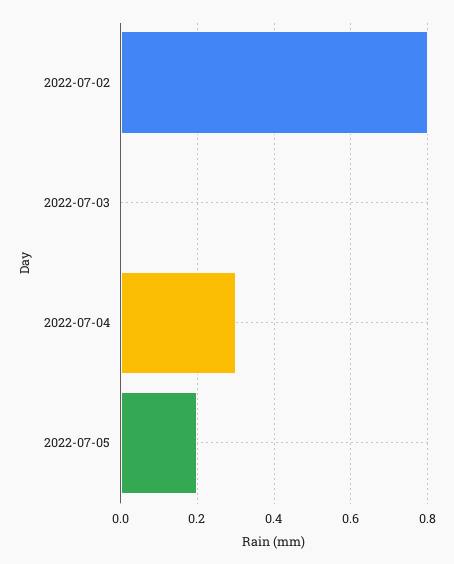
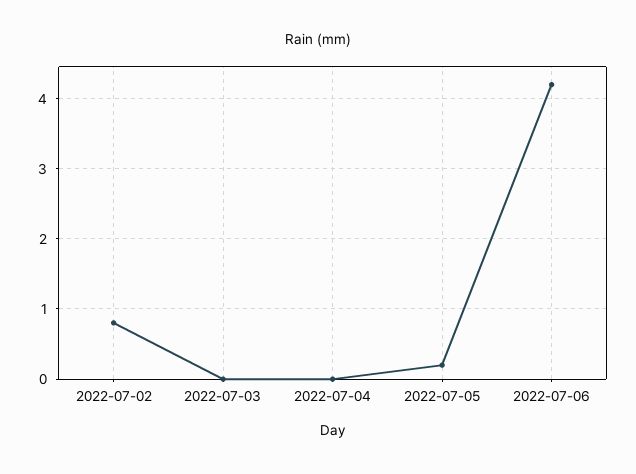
2022-07-04: 0.3 -> 0
2022-07-06: none -> 4.2

